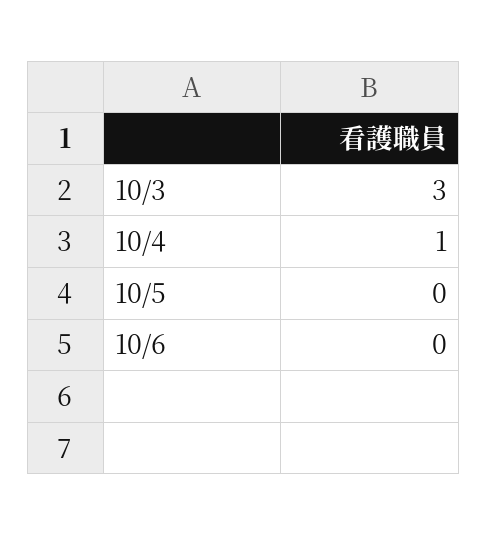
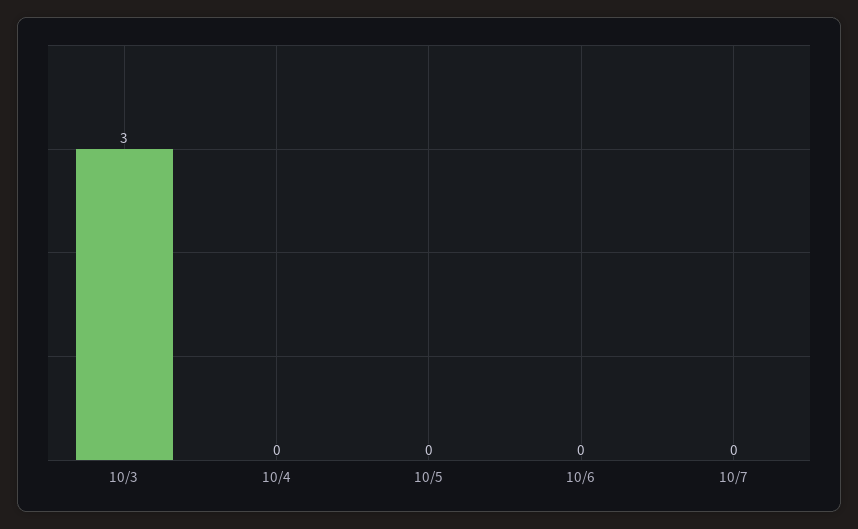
10/4: 1 -> 0
10/7: none -> 0

